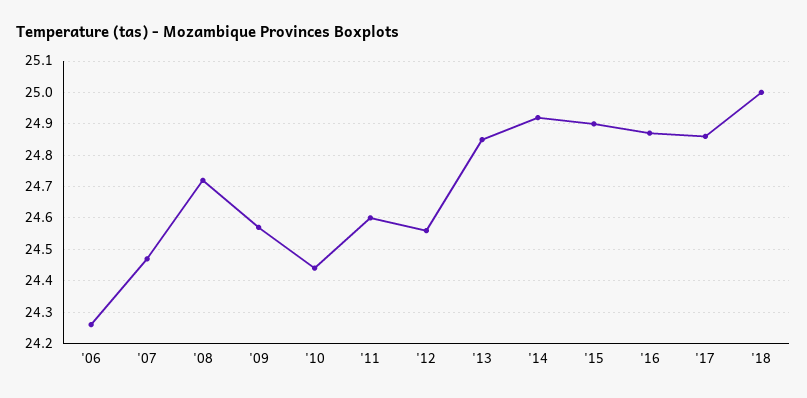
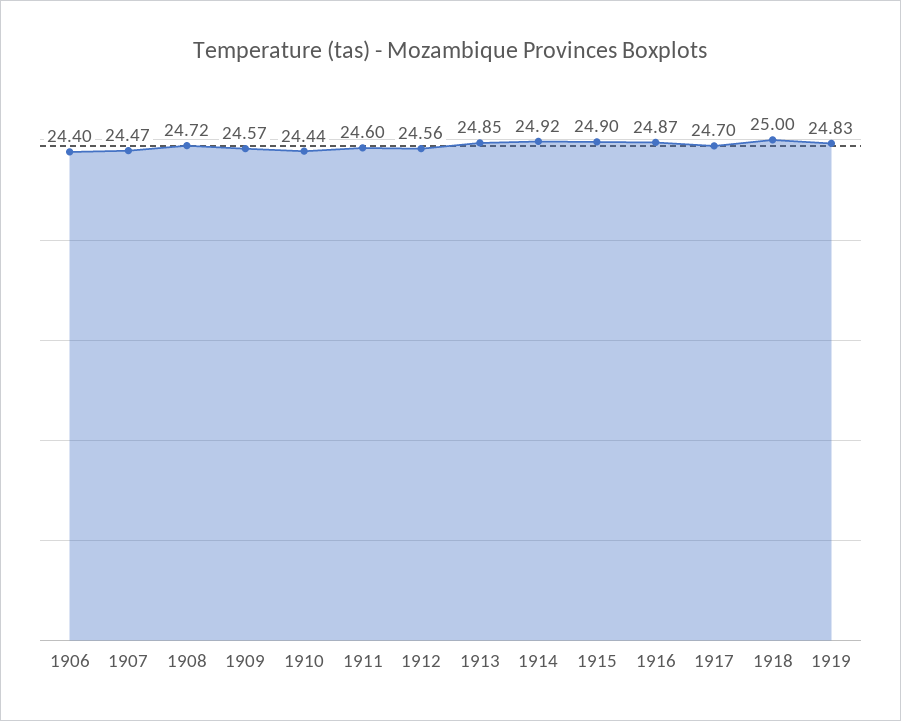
'06: 24.25 -> 24.4
'17: 24.85 -> 24.7
1919: none -> 24.83

